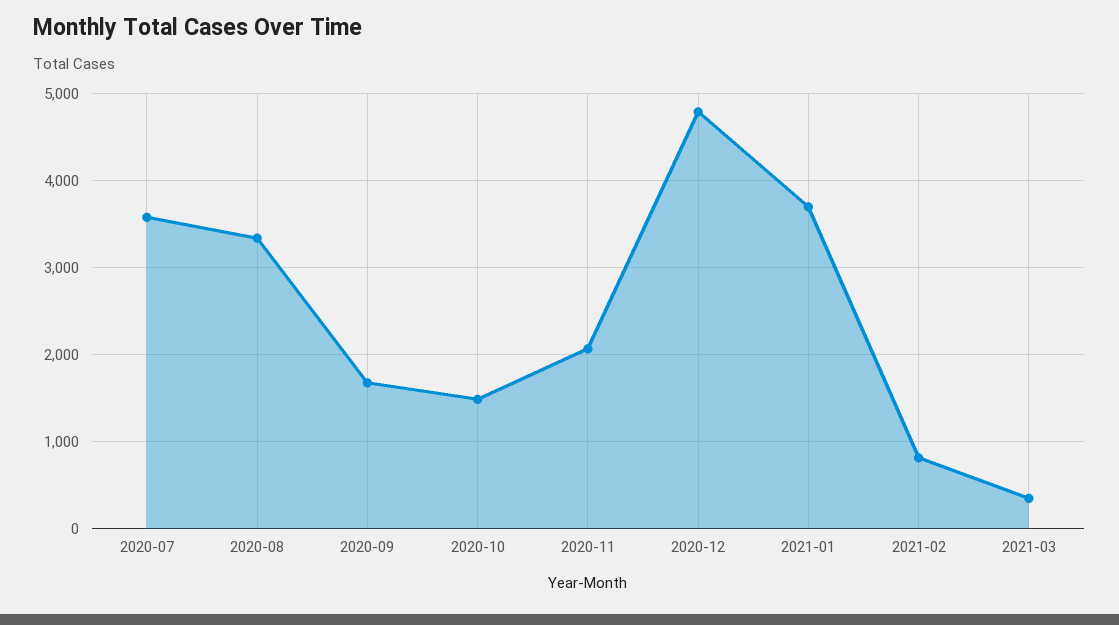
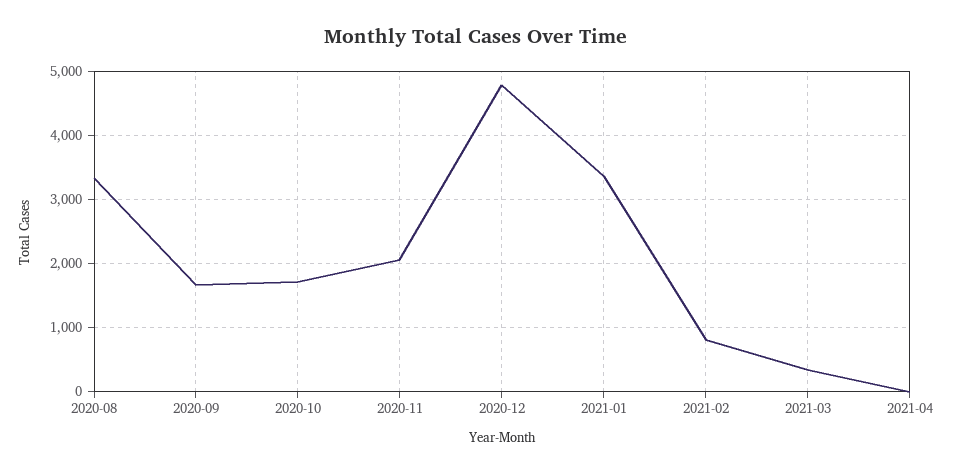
2020-07: 3600 -> none
2020-10: 1500 -> 1700
2021-01: 3700 -> 3400
2021-04: none -> 0

